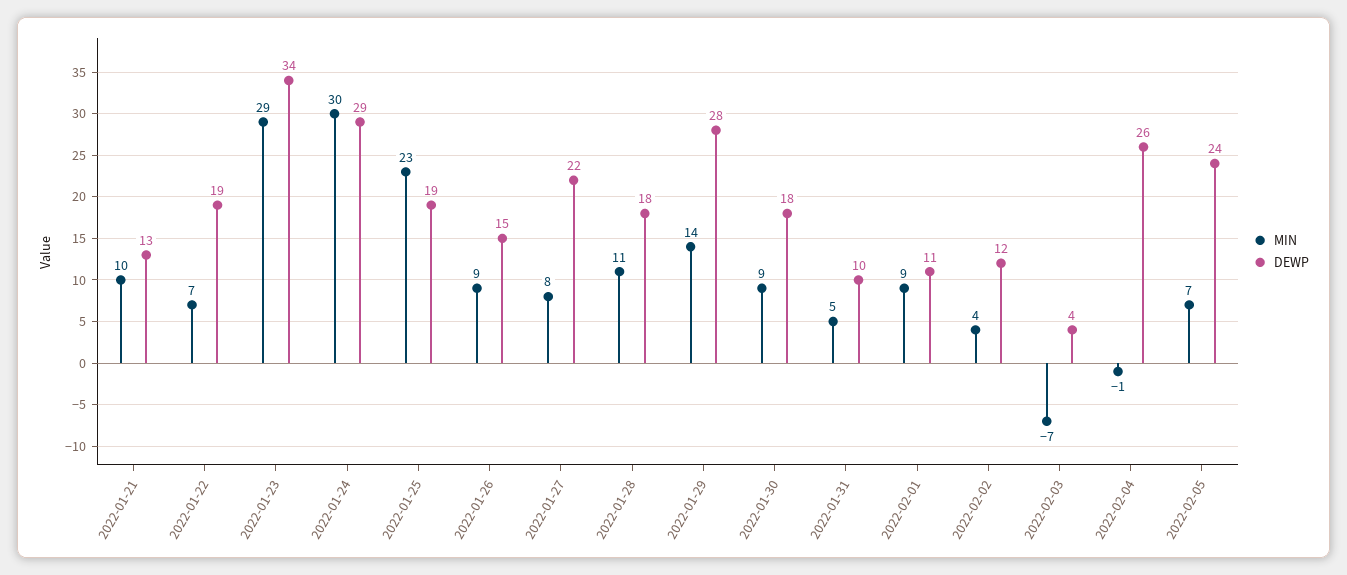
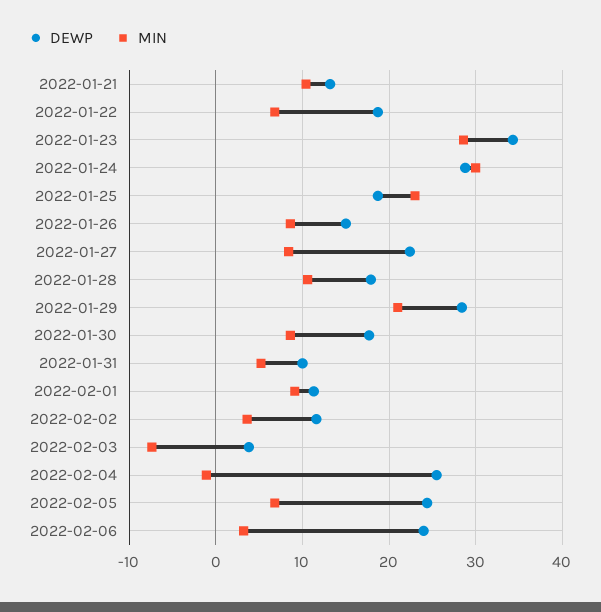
MIN, 2022-01-29: 14 -> 21
DEWP, 2022-02-06: none -> 24
MIN, 2022-02-06: none -> 3

